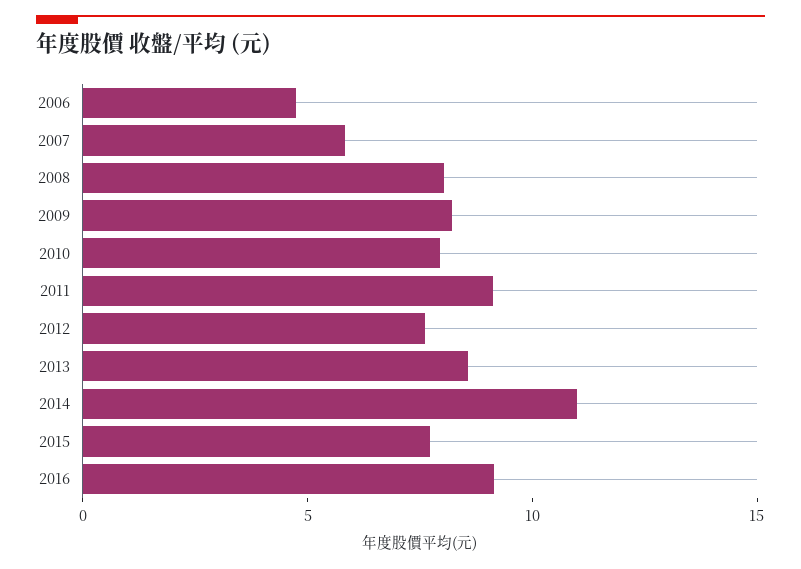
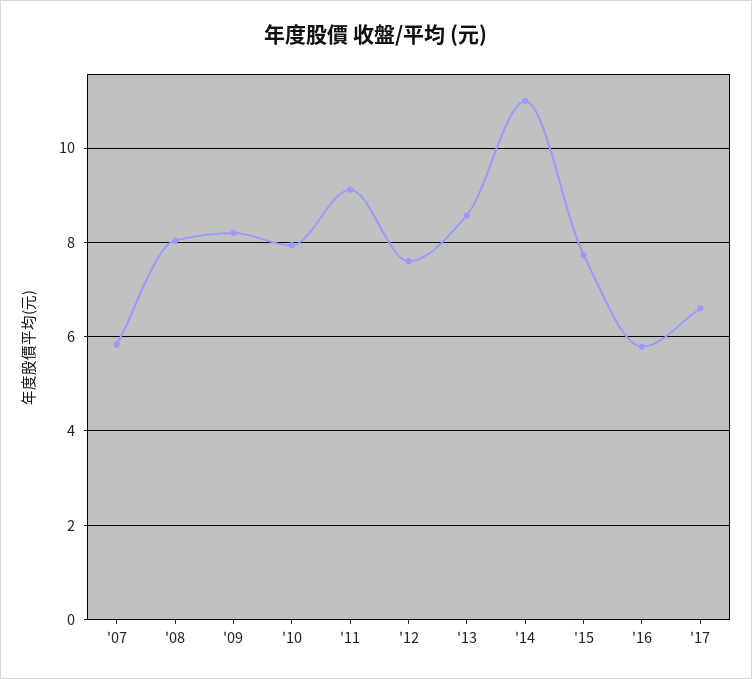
2006: 5 -> none
2016: 9 -> 5.8
'17: none -> 6.6

